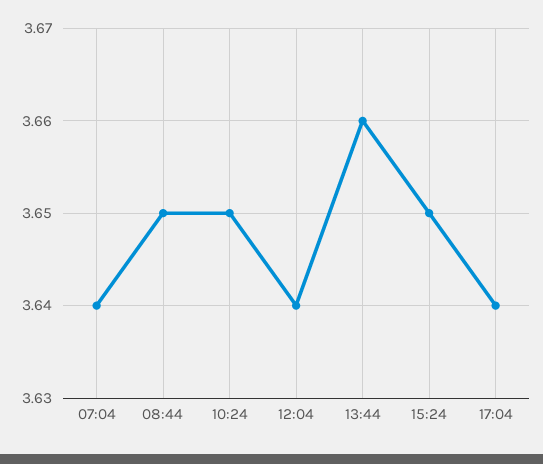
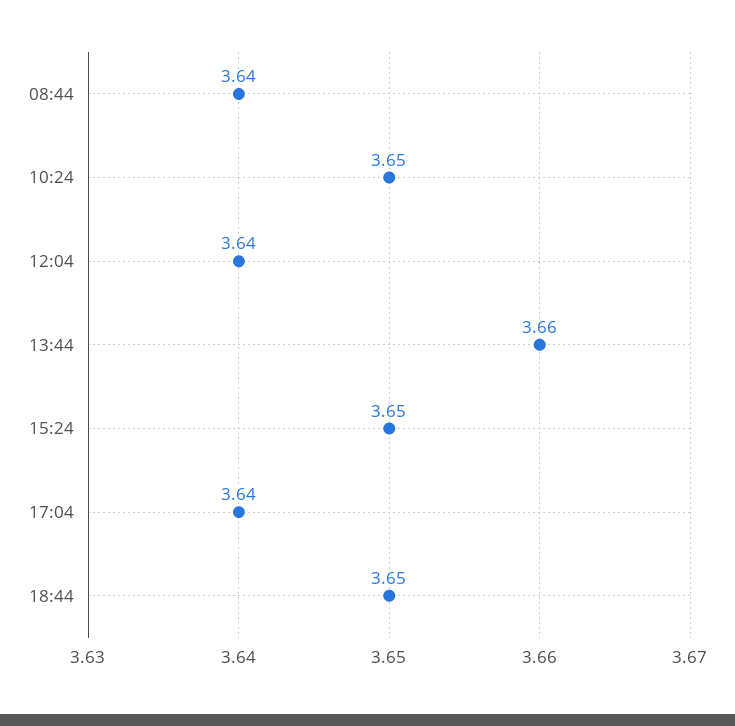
07:04: 3.64 -> none
08:44: 3.65 -> 3.64
18:44: none -> 3.65

